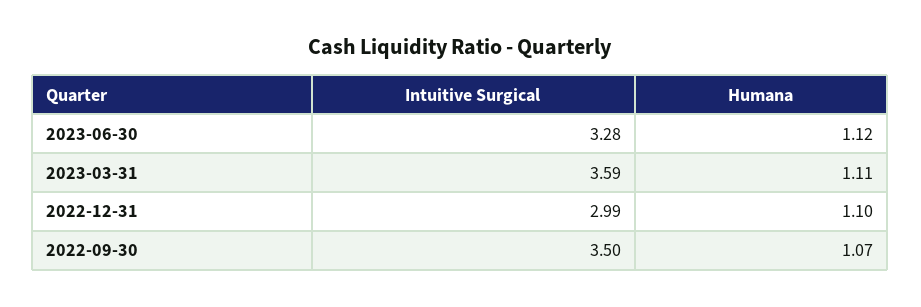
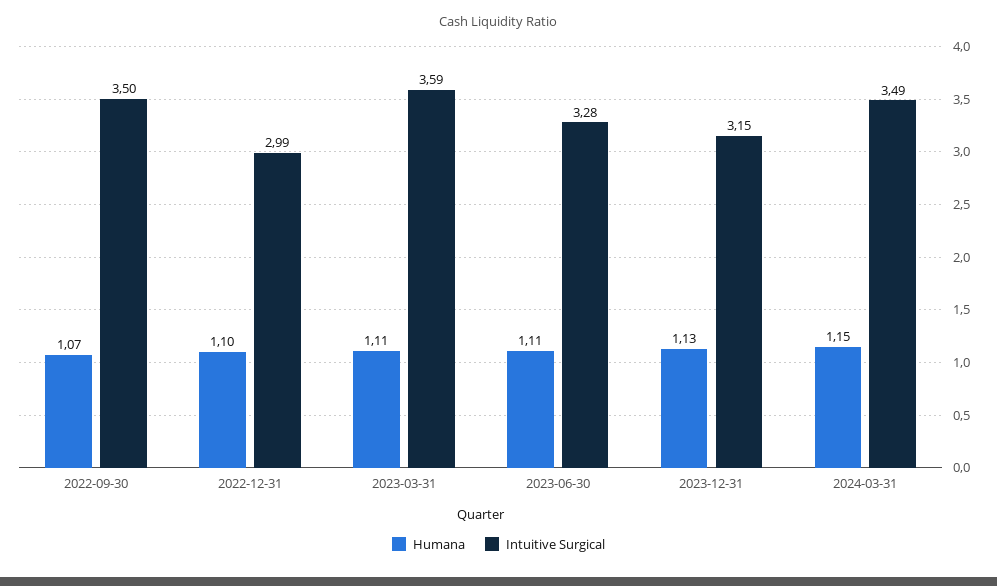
Humana, 2023-06-30: 1.12 -> 1.11
Humana, 2023-12-31: none -> 1.13
Intuitive Surgical, 2023-12-31: none -> 3.15
Humana, 2024-03-31: none -> 1.15
Intuitive Surgical, 2024-03-31: none -> 3.49

